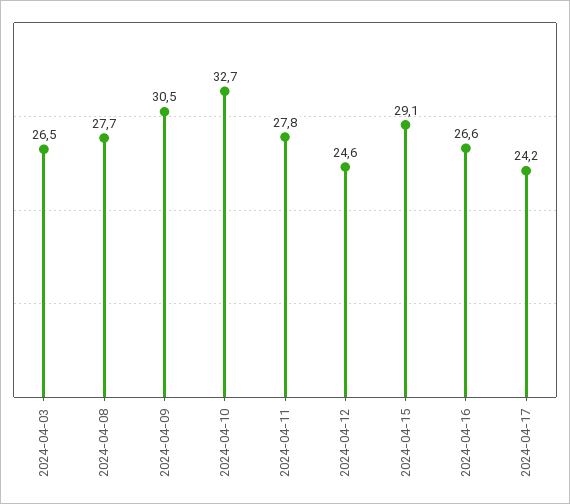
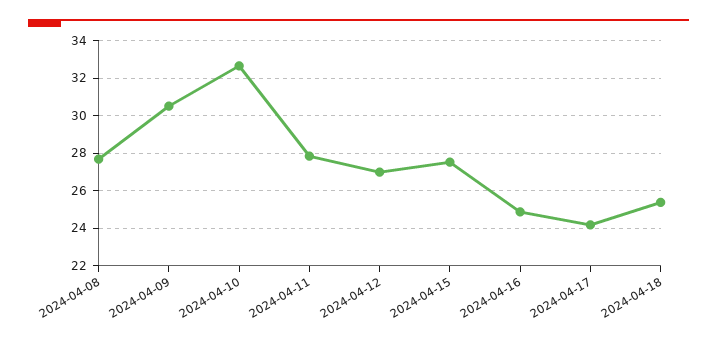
2024-04-03: 26.5 -> none
2024-04-12: 24.6 -> 27
2024-04-15: 29.1 -> 27.5
2024-04-16: 26.6 -> 25
2024-04-18: none -> 25.5

